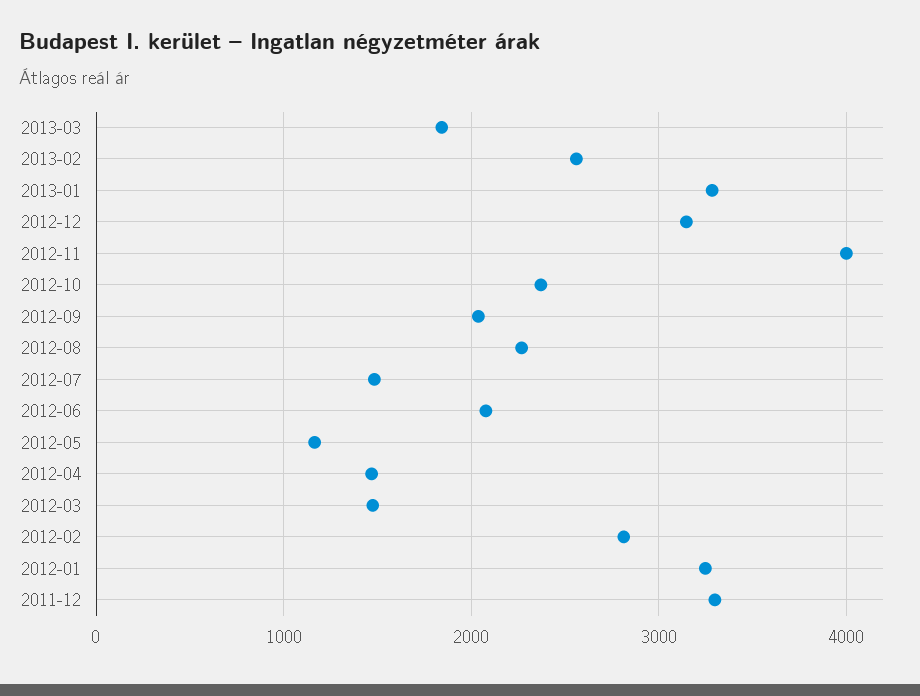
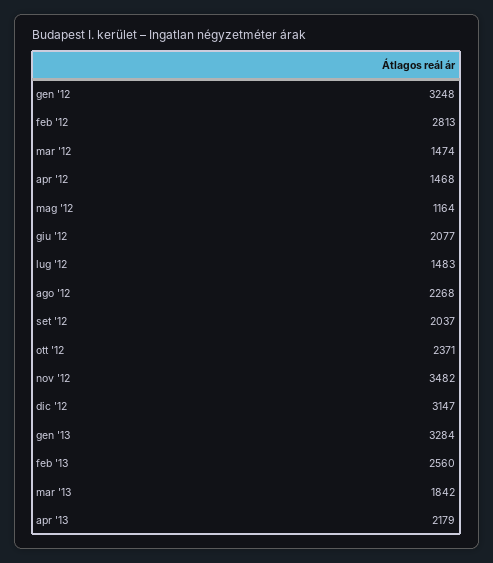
2012-11: 4000 -> 3482
2011-12: 3300 -> none
apr '13: none -> 2179

